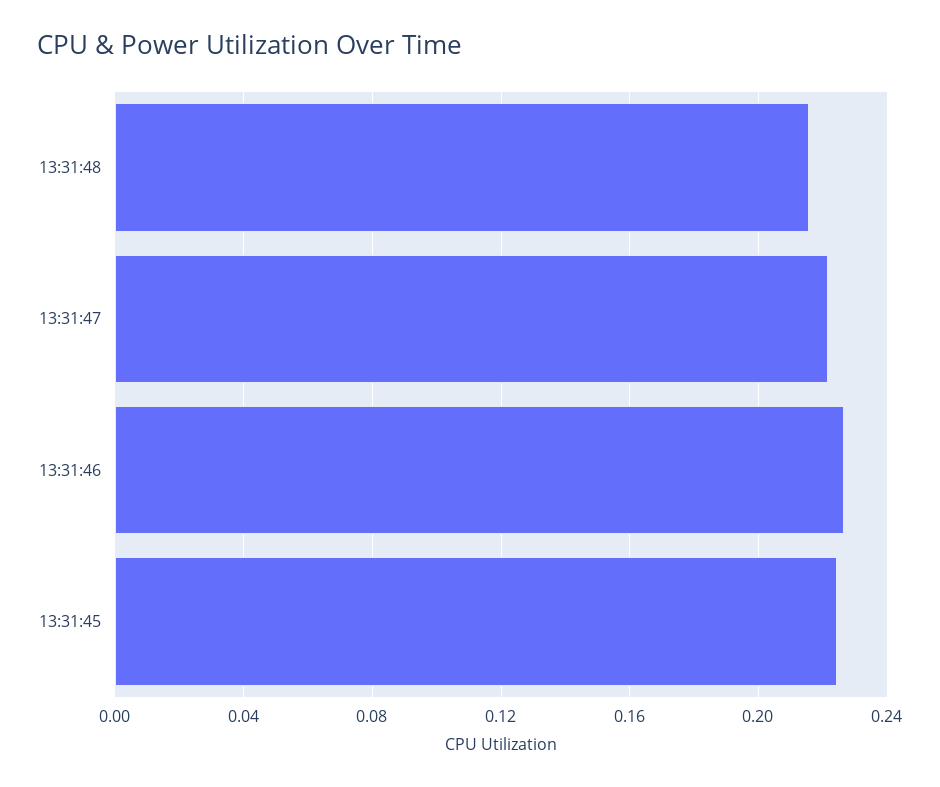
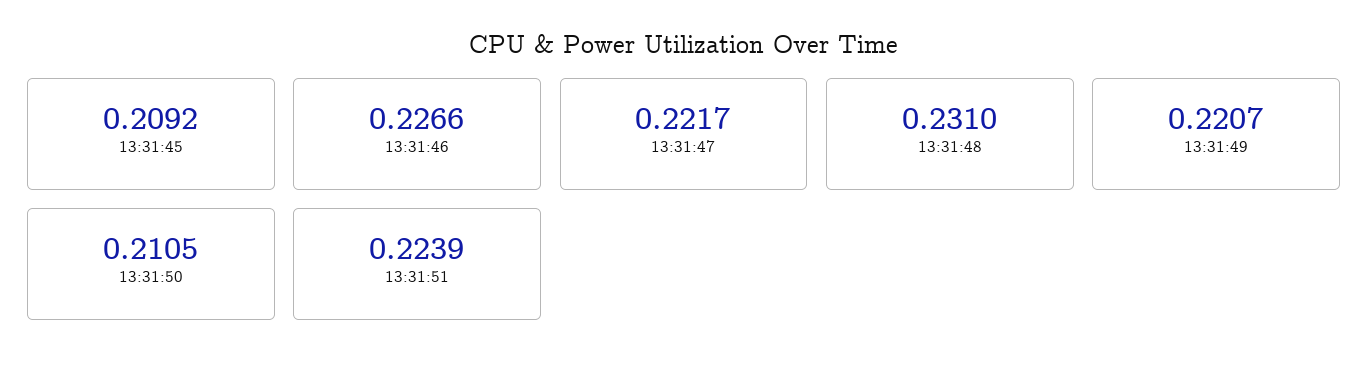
13:31:48: 0.215 -> 0.231
13:31:45: 0.225 -> 0.2092
13:31:49: none -> 0.2207
13:31:50: none -> 0.2105
13:31:51: none -> 0.2239

